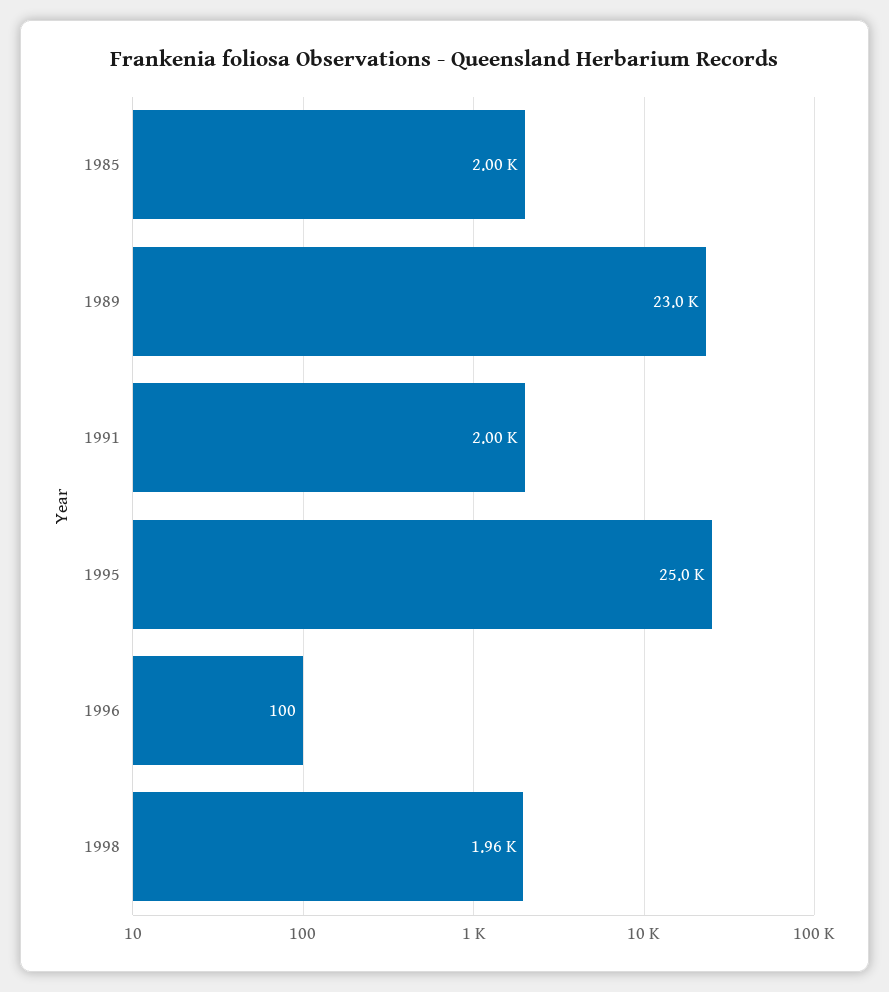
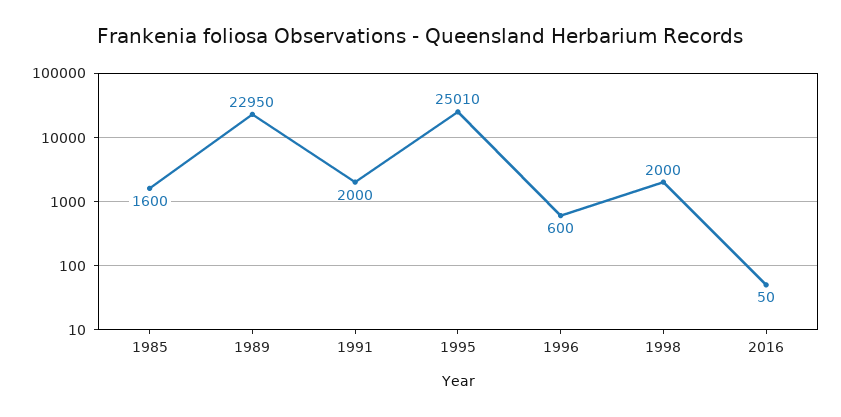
1985: 2000 -> 1600
1996: 100 -> 600
1998: 1960 -> 2000
2016: none -> 50

